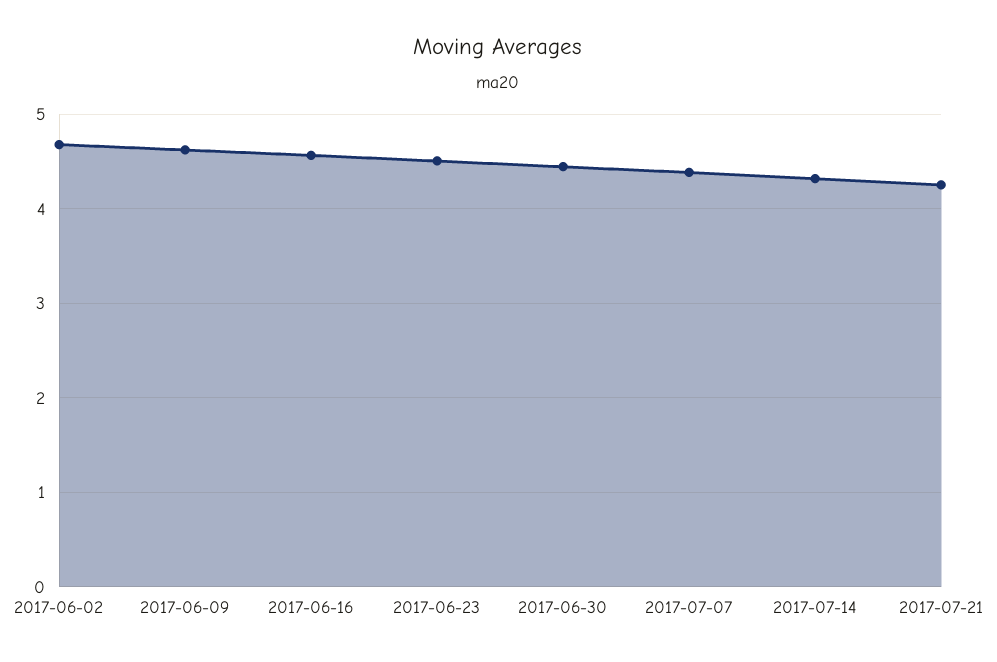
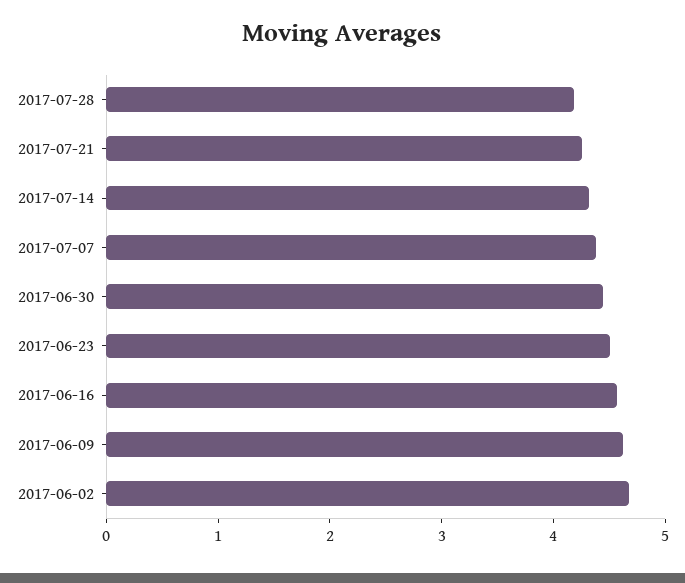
2017-07-28: none -> 4.2

